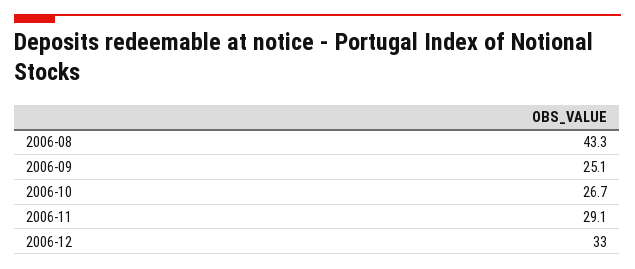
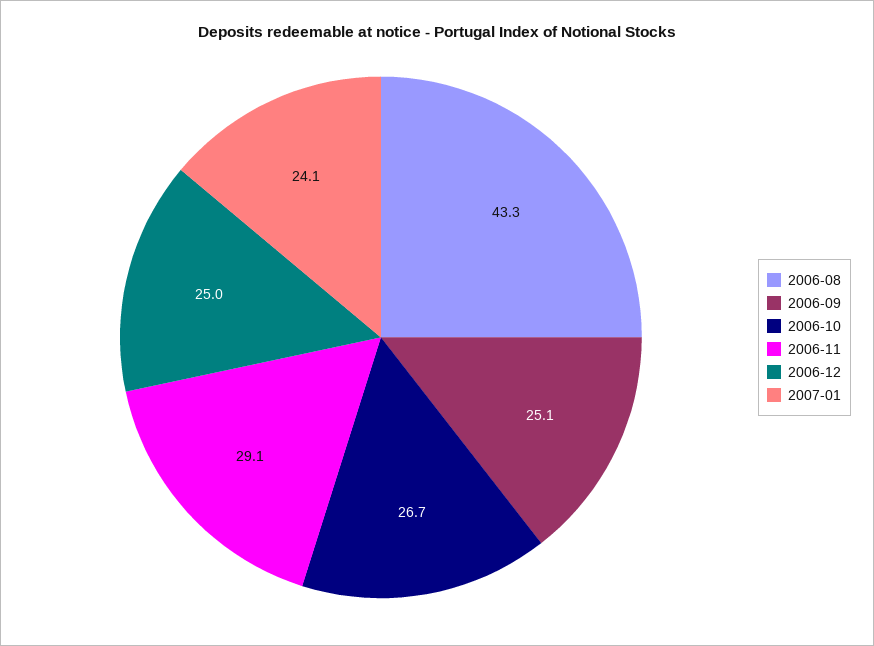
2006-12: 33 -> 25
2007-01: none -> 24.1

